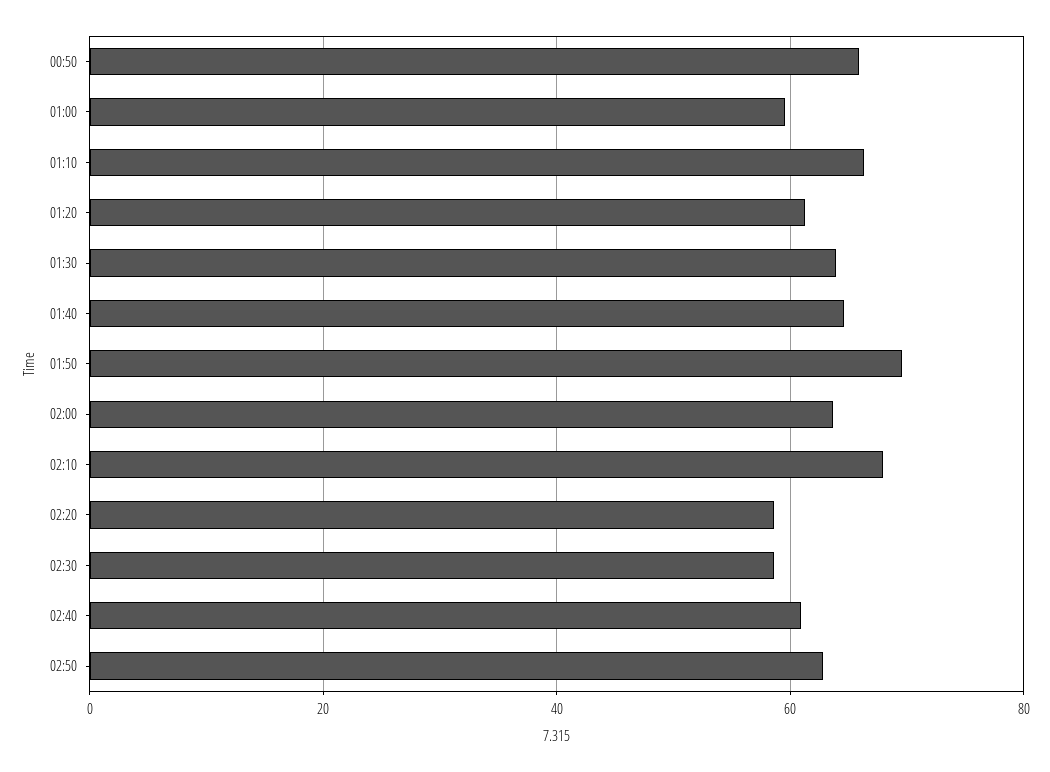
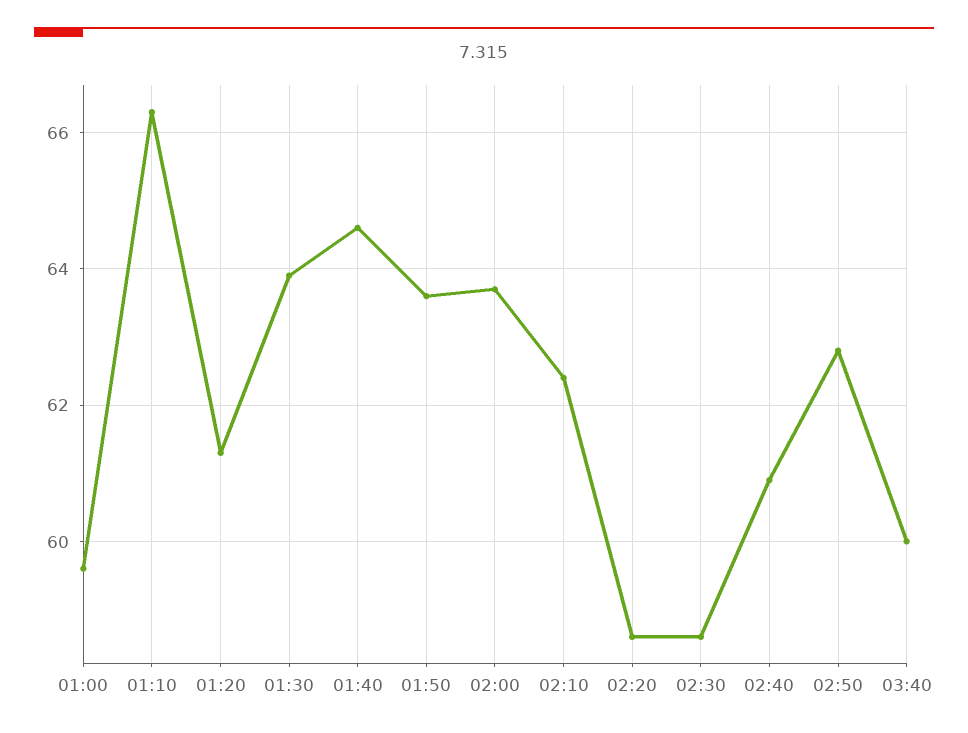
00:50: 66 -> none
01:50: 70 -> 63.5
02:10: 68 -> 62.5
03:40: none -> 60

